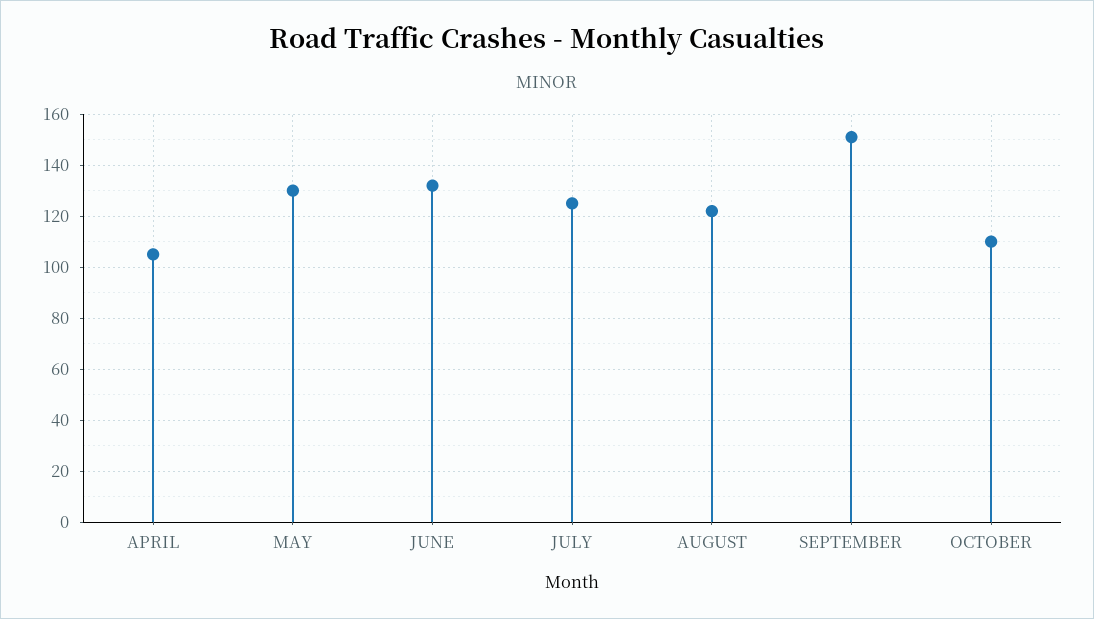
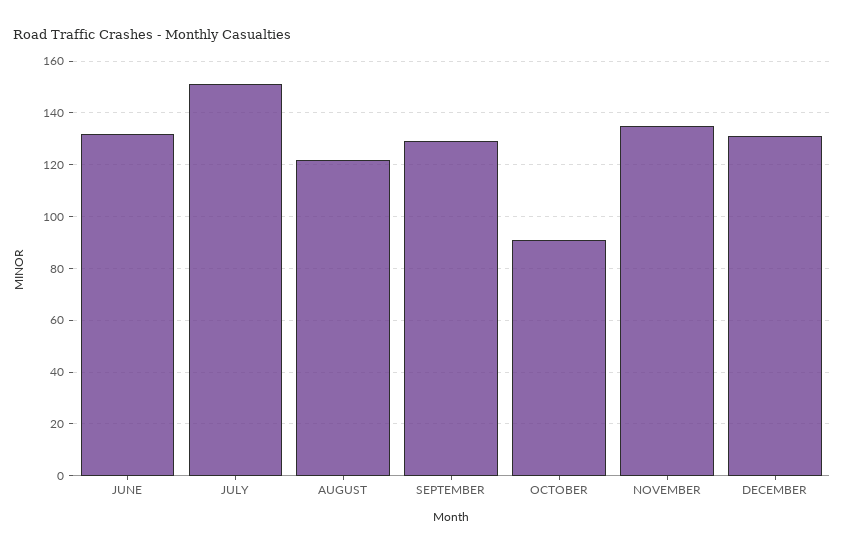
APRIL: 105 -> none
MAY: 130 -> none
JULY: 125 -> 150
SEPTEMBER: 150 -> 130
OCTOBER: 110 -> 90
NOVEMBER: none -> 135
DECEMBER: none -> 130

